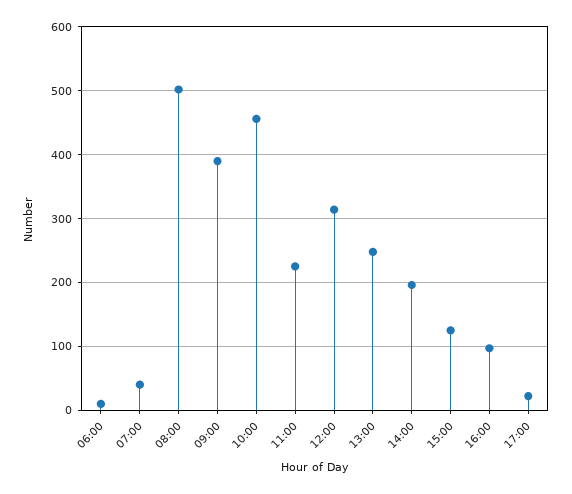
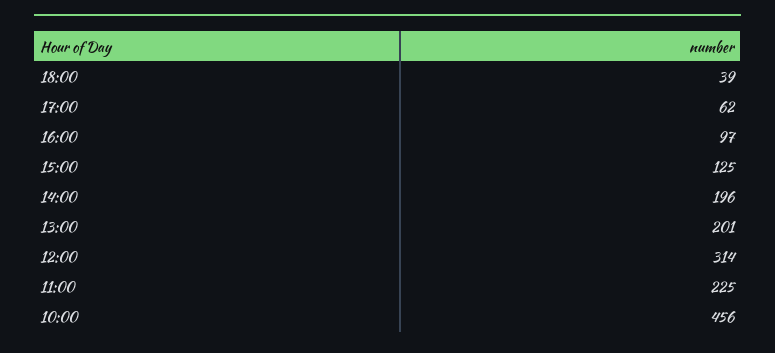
06:00: 10 -> none
07:00: 40 -> none
08:00: 500 -> none
09:00: 390 -> none
13:00: 250 -> 201
17:00: 20 -> 62
18:00: none -> 39

